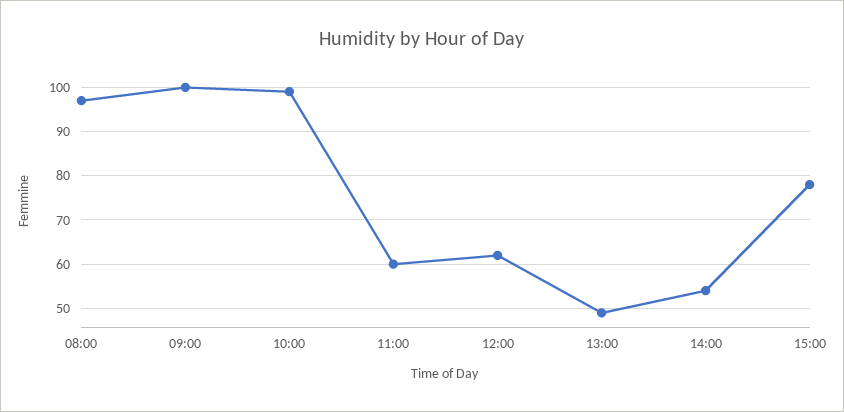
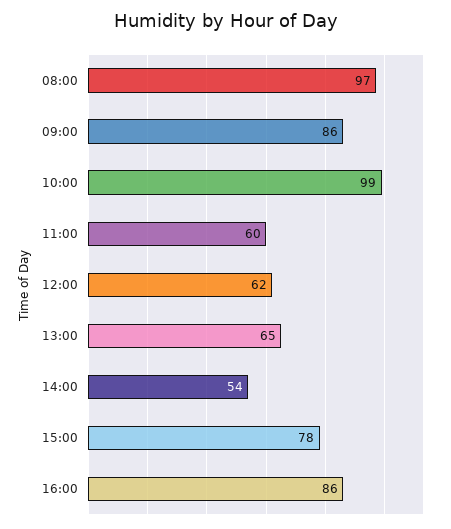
09:00: 100 -> 86
13:00: 50 -> 65
16:00: none -> 86

